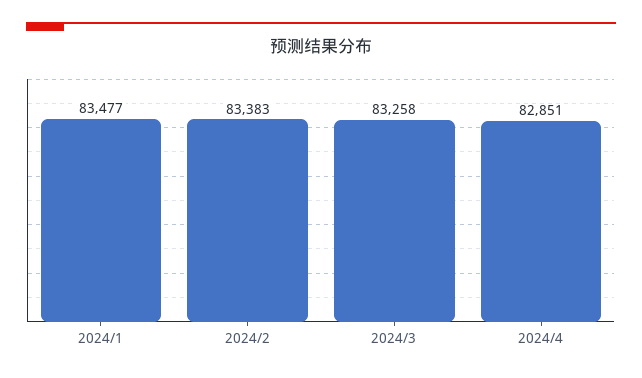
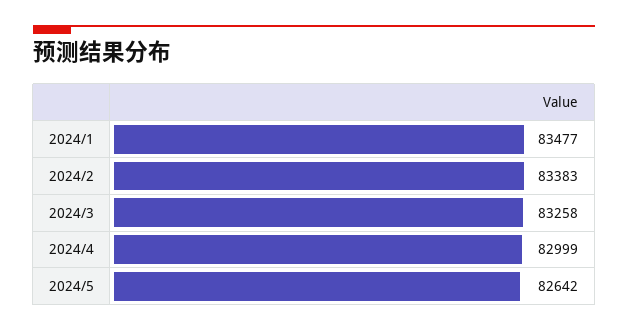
2024/4: 82851 -> 82999
2024/5: none -> 82642

